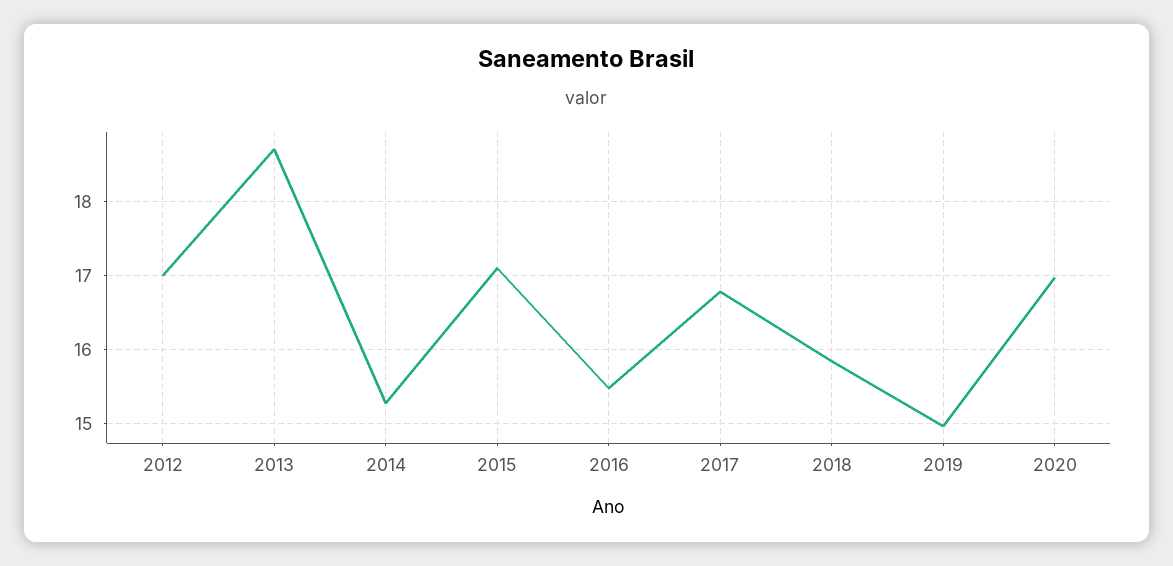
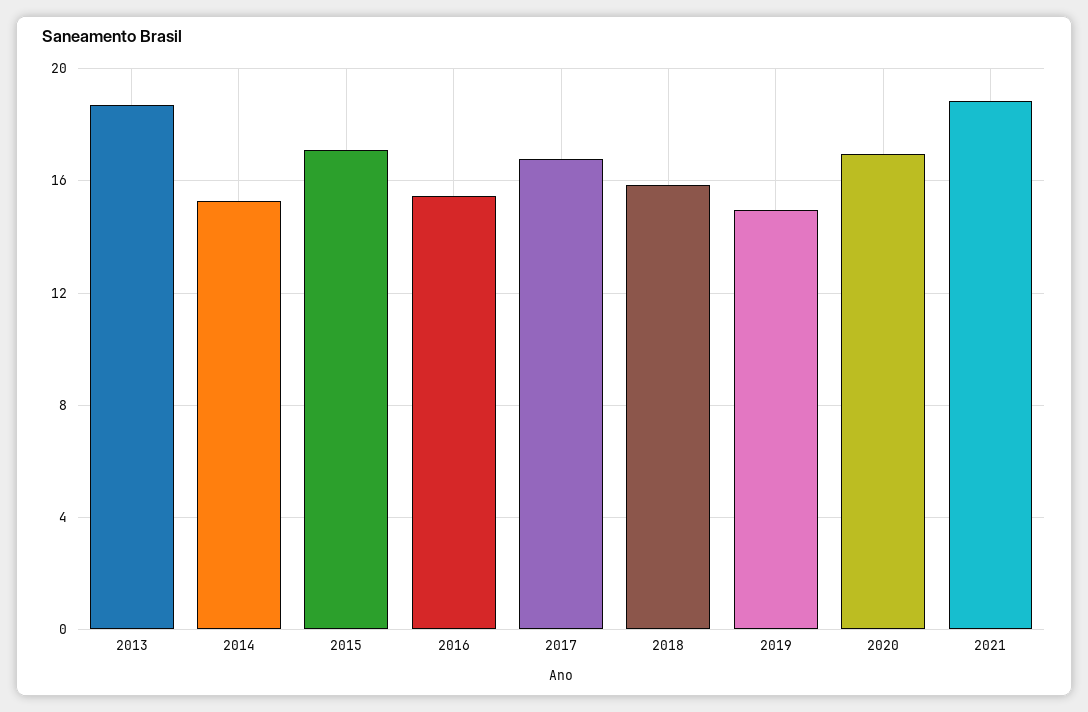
2012: 17 -> none
2021: none -> 19

